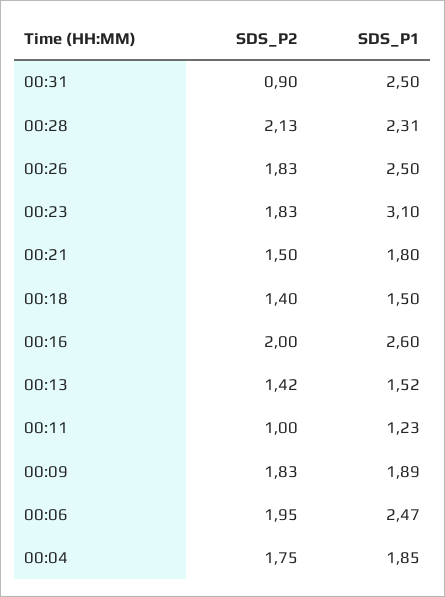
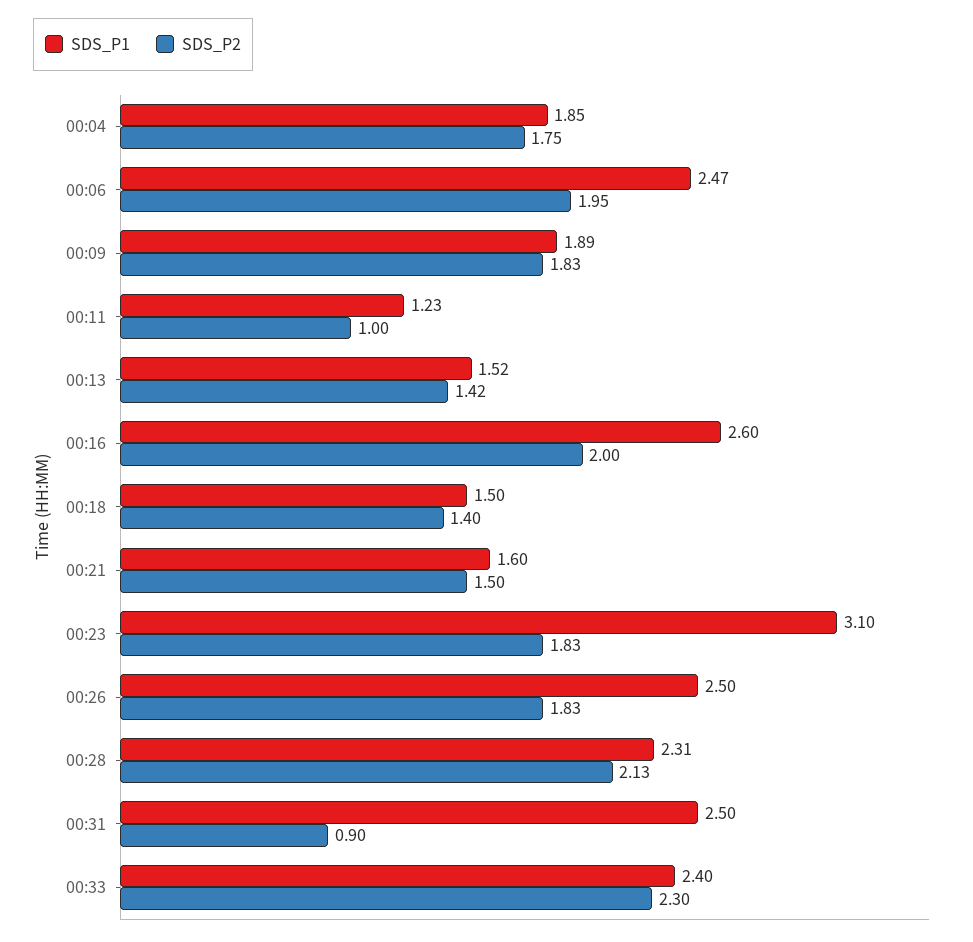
SDS_P1, 00:21: 1.8 -> 1.6
SDS_P1, 00:33: none -> 2.4
SDS_P2, 00:33: none -> 2.3

